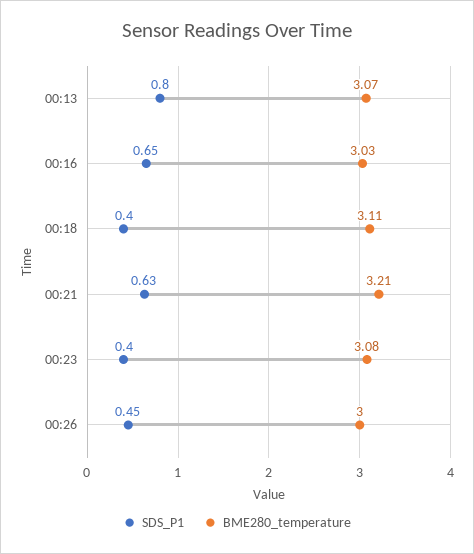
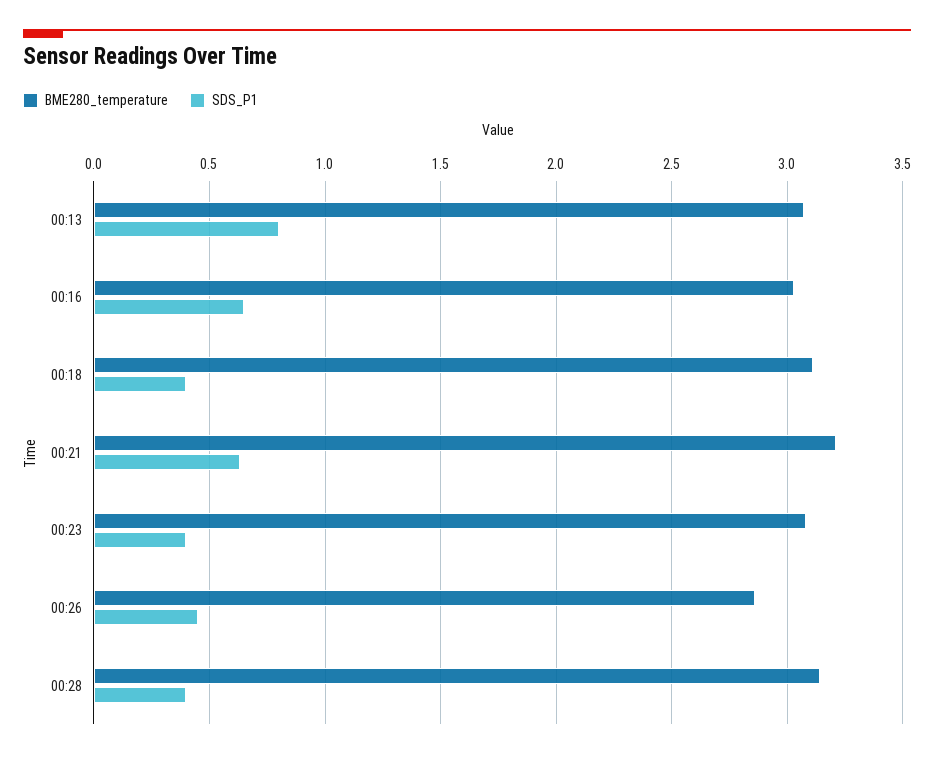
BME280_temperature, 00:26: 3 -> 2.85
BME280_temperature, 00:28: none -> 3.15
SDS_P1, 00:28: none -> 0.4

